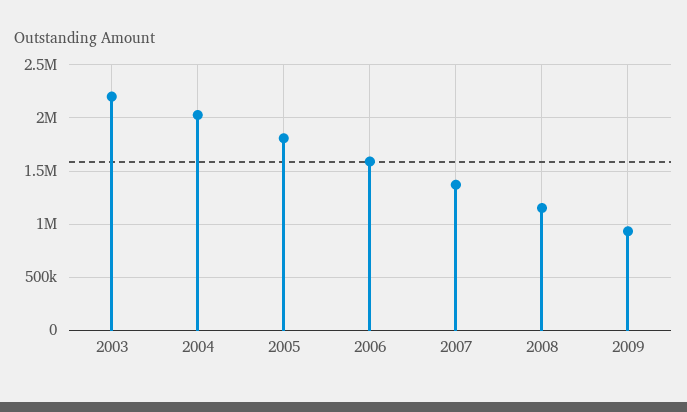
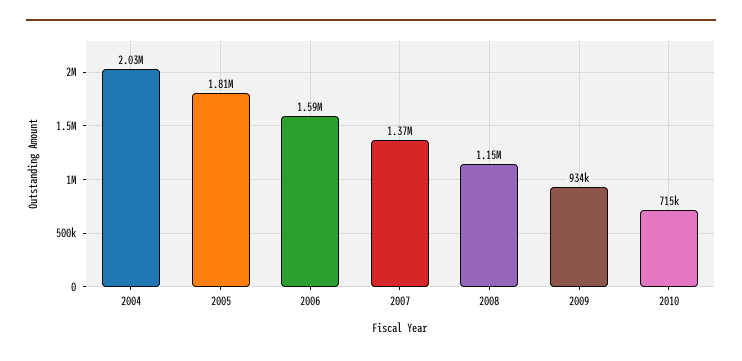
2003: 2200000 -> none
2010: none -> 715000

